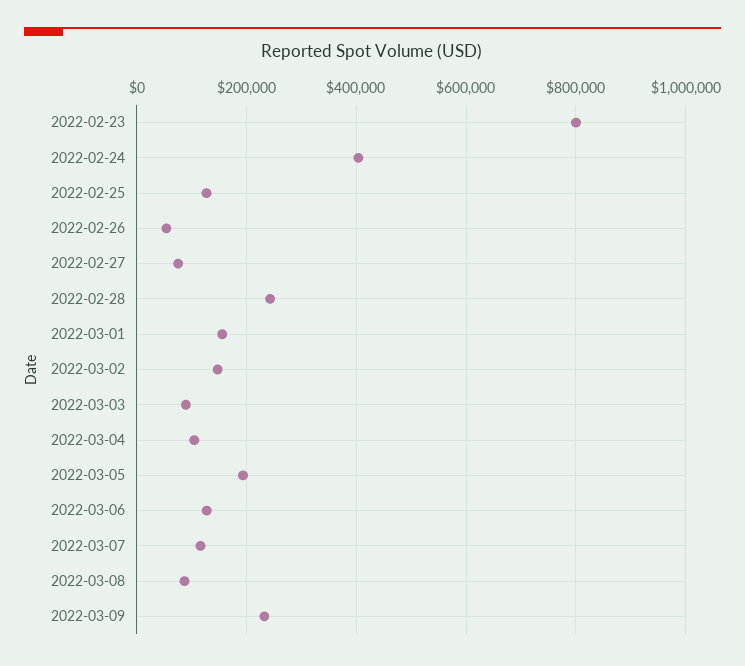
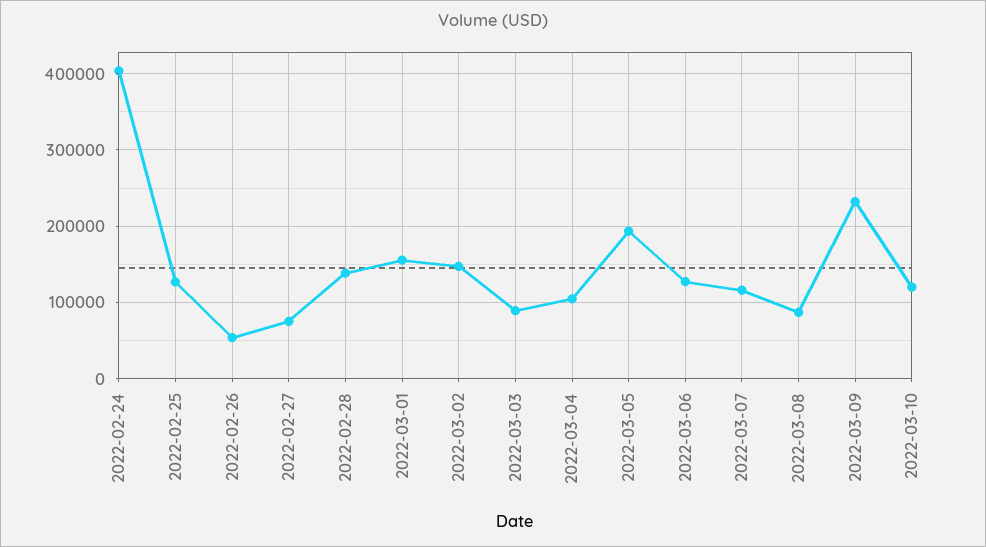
2022-02-23: 800000 -> none
2022-02-28: 240000 -> 140000
2022-03-10: none -> 120000

